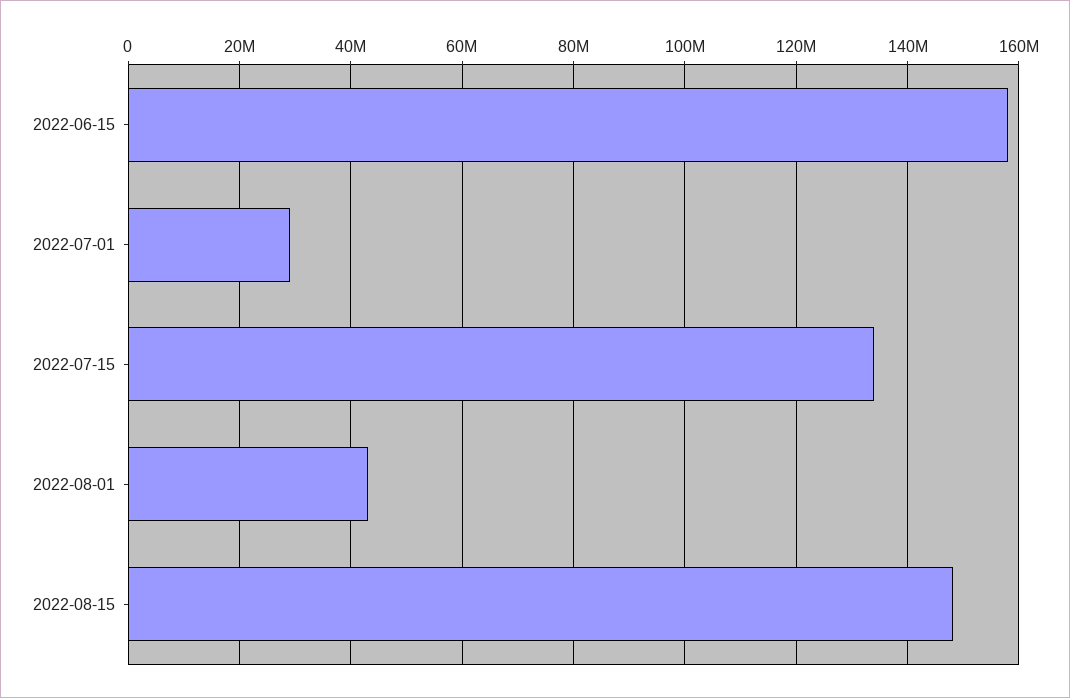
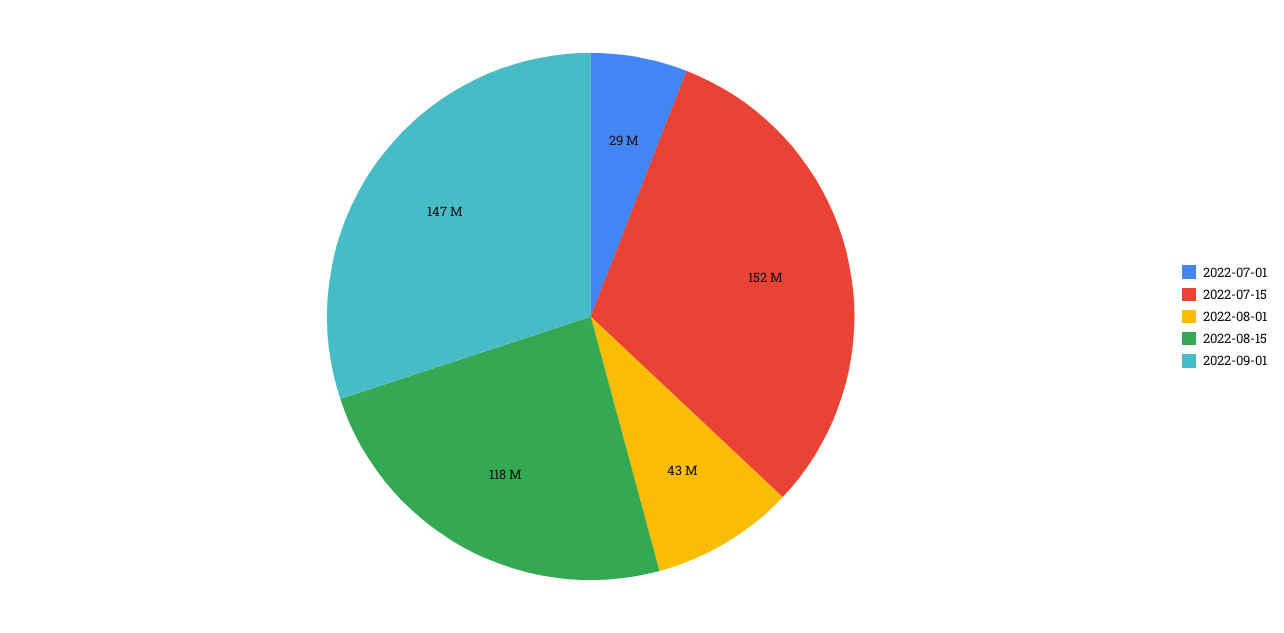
2022-06-15: 158000000 -> none
2022-07-15: 134000000 -> 152000000
2022-08-15: 148000000 -> 118000000
2022-09-01: none -> 147000000

